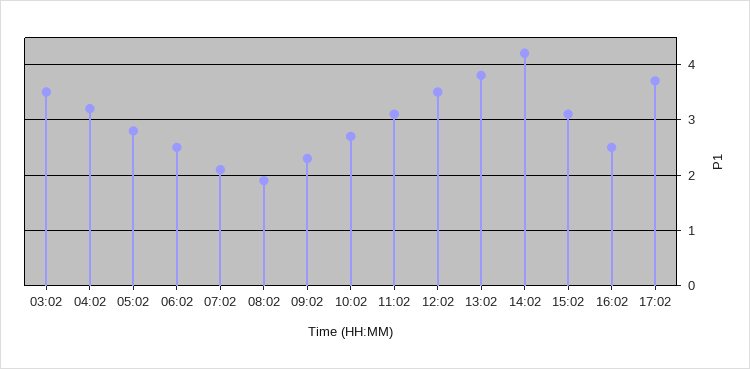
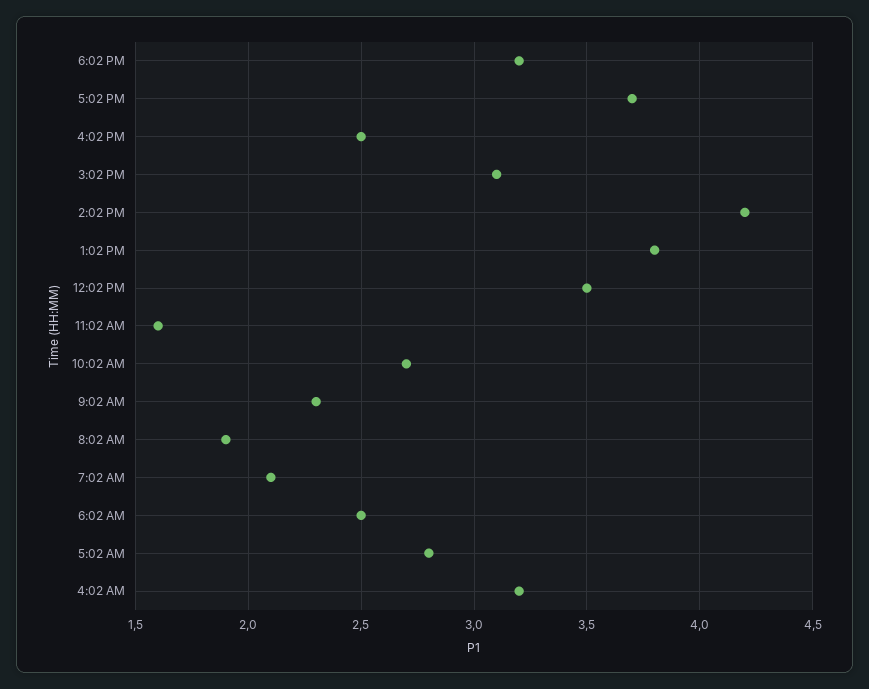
03:02: 3.5 -> none
11:02: 3 -> 1.6
6:02 PM: none -> 3.2

